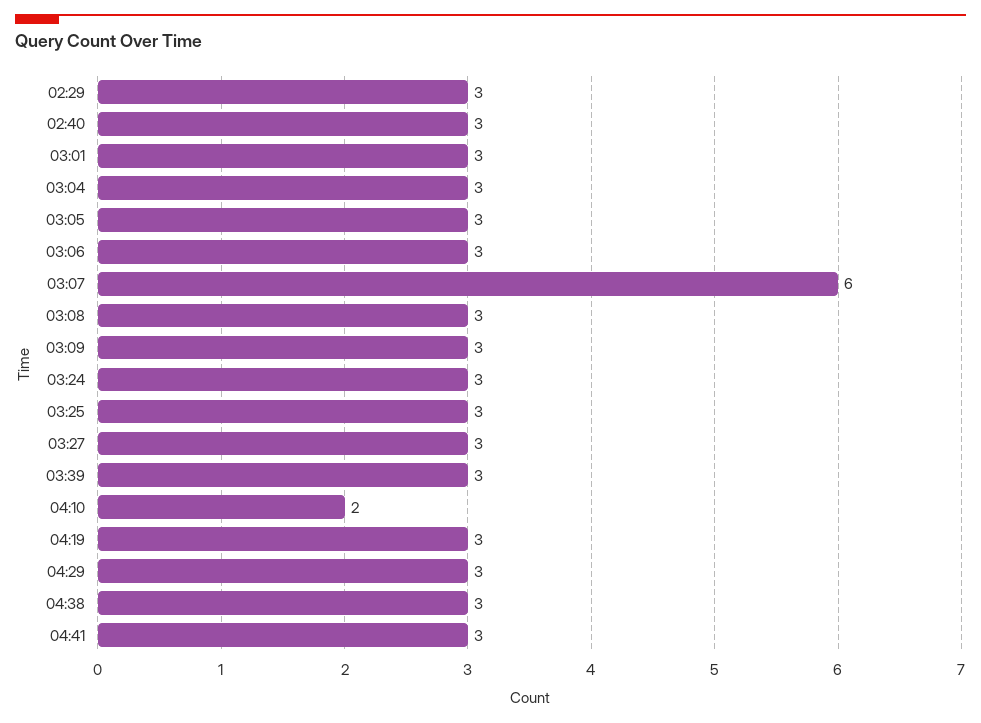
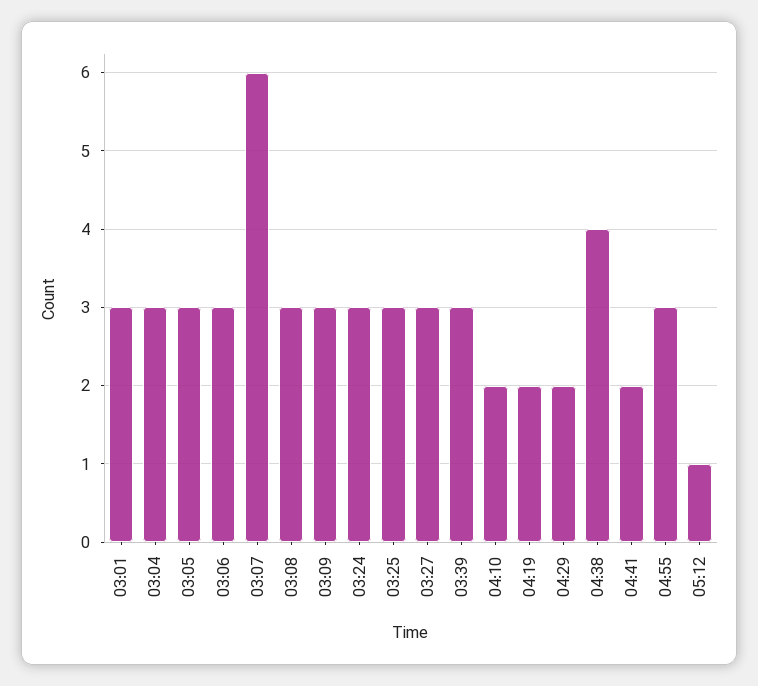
02:29: 3 -> none
02:40: 3 -> none
04:19: 3 -> 2
04:29: 3 -> 2
04:38: 3 -> 4
04:41: 3 -> 2
04:55: none -> 3
05:12: none -> 1

